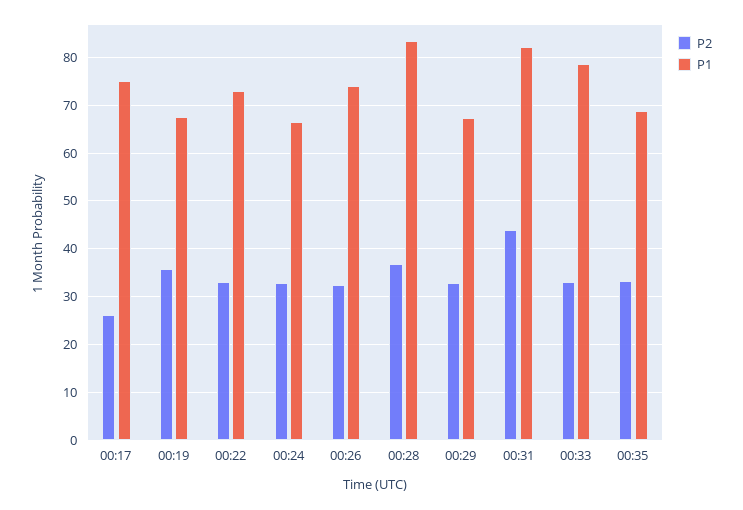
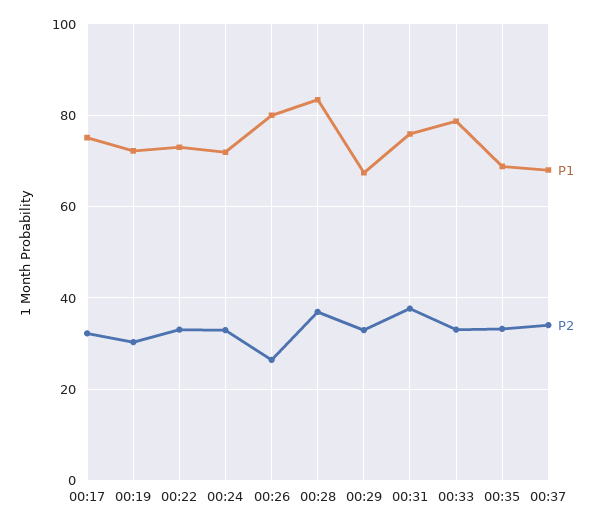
P2, 00:17: 26 -> 32
P2, 00:19: 36 -> 30
P1, 00:19: 68 -> 72
P1, 00:24: 66 -> 72
P2, 00:26: 32 -> 26
P1, 00:26: 74 -> 80
P2, 00:31: 44 -> 38
P1, 00:31: 82 -> 76
P1, 00:37: none -> 68
P2, 00:37: none -> 34

